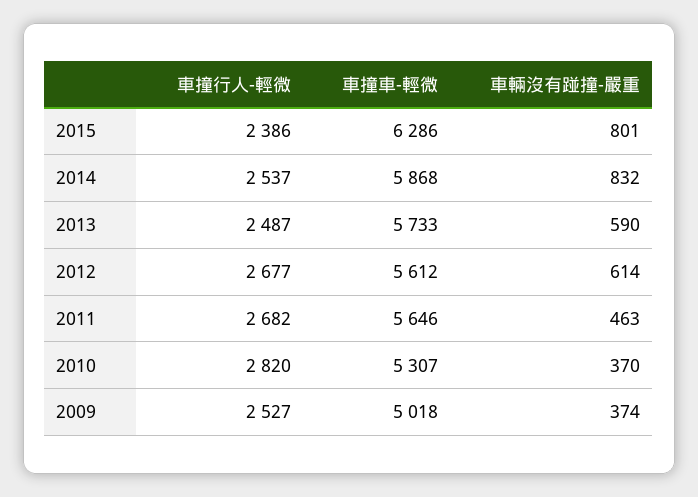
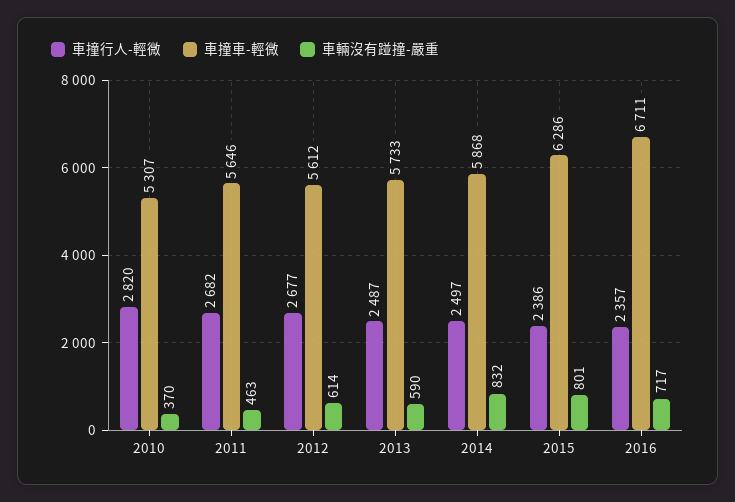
車撞行人-輕微, 2014: 2537 -> 2497
車撞行人-輕微, 2009: 2527 -> none
車撞車-輕微, 2009: 5018 -> none
車輛沒有踫撞-嚴重, 2009: 374 -> none
車撞行人-輕微, 2016: none -> 2357
車撞車-輕微, 2016: none -> 6711
車輛沒有踫撞-嚴重, 2016: none -> 717

